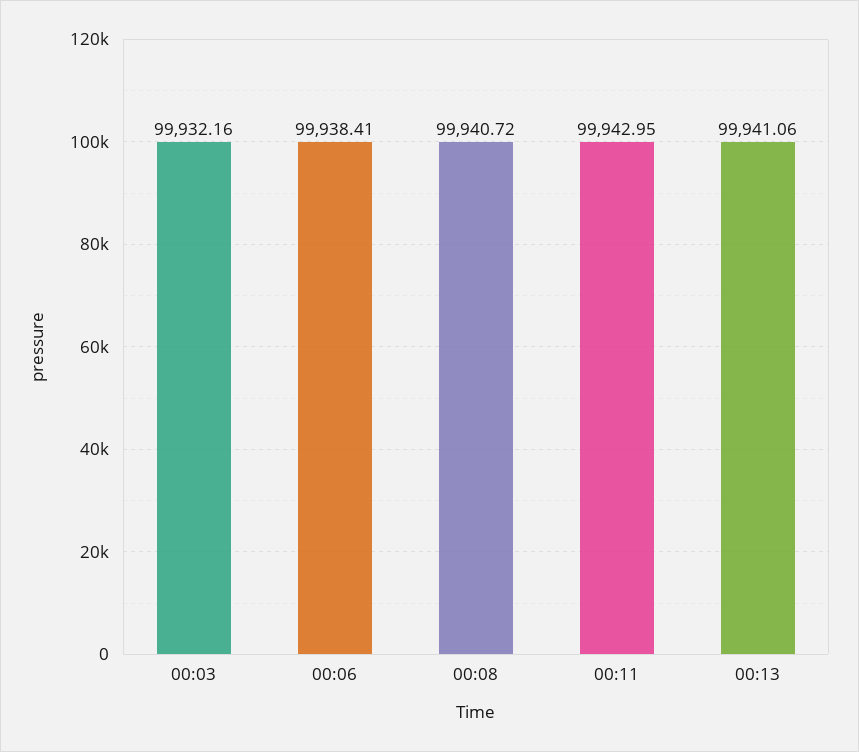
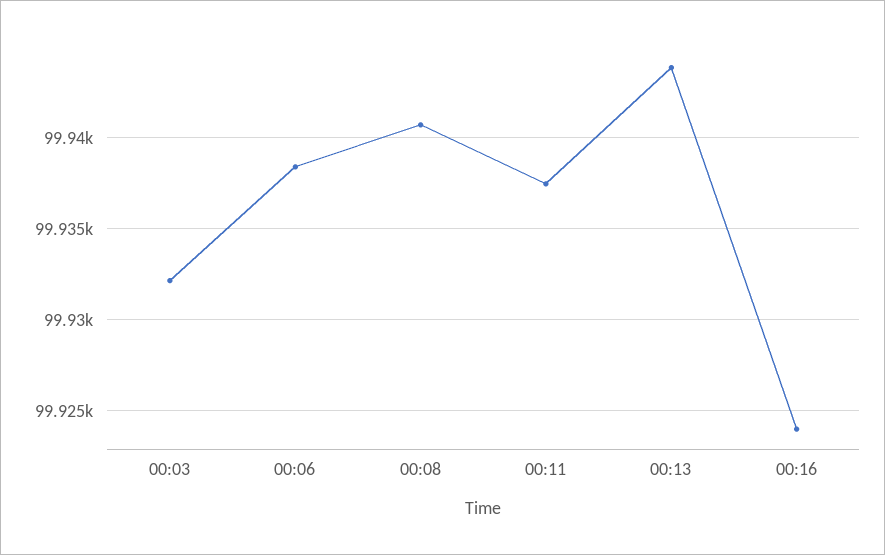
00:11: 99942.95 -> 99937.5
00:13: 99941.06 -> 99944
00:16: none -> 99924

